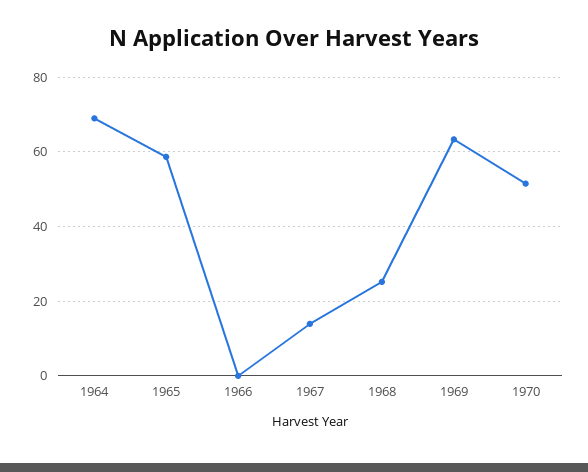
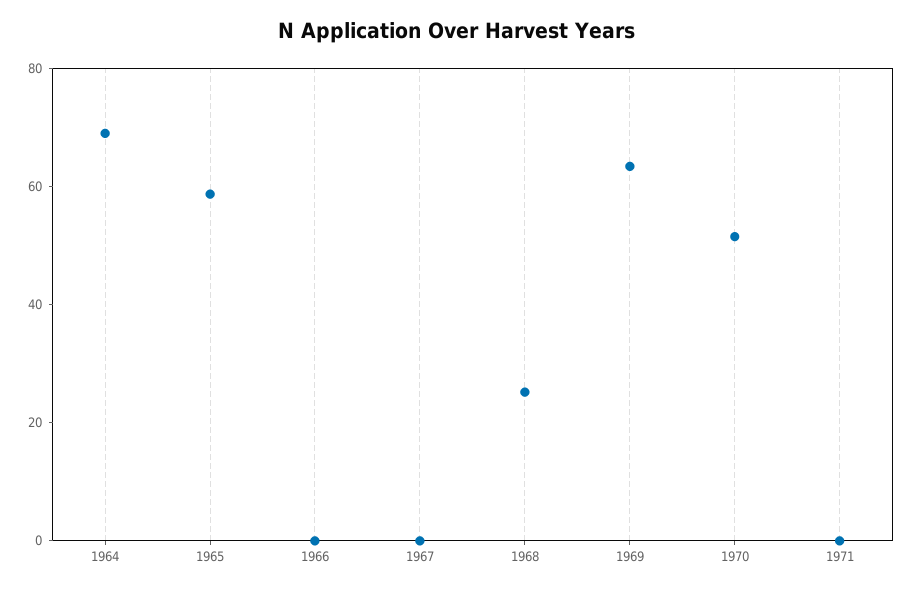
1967: 14 -> 0
1971: none -> 0

